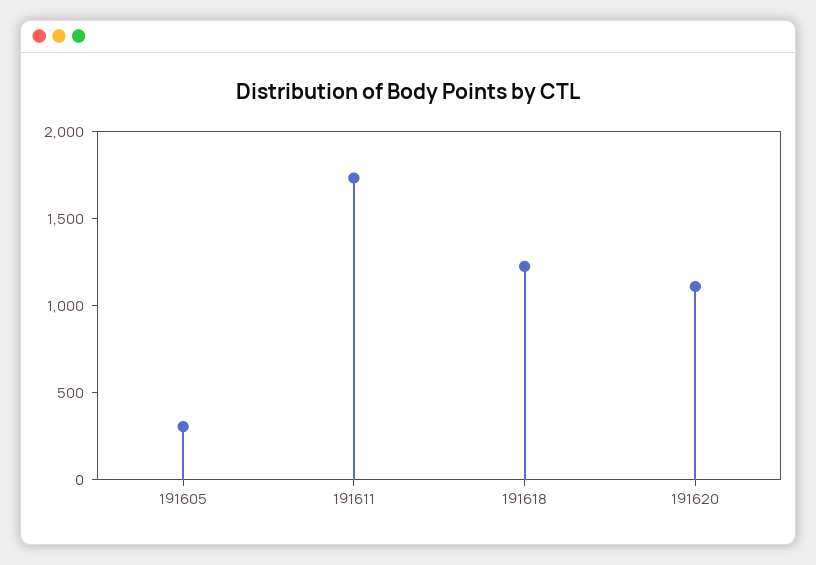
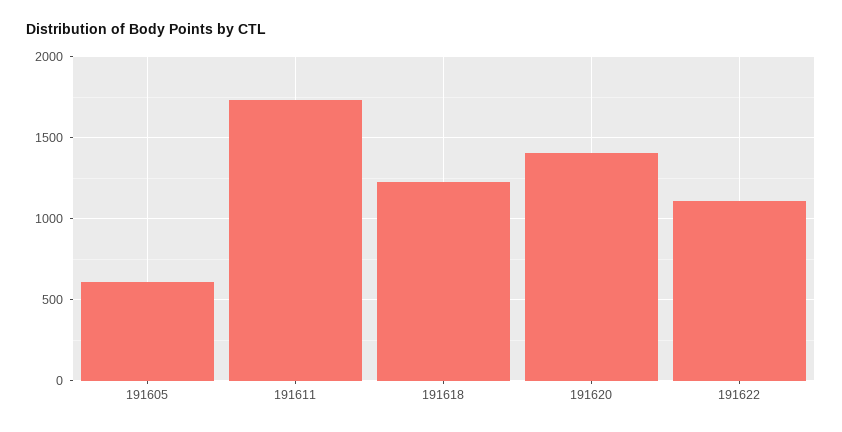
191605: 300 -> 600
191620: 1100 -> 1400
191622: none -> 1100

